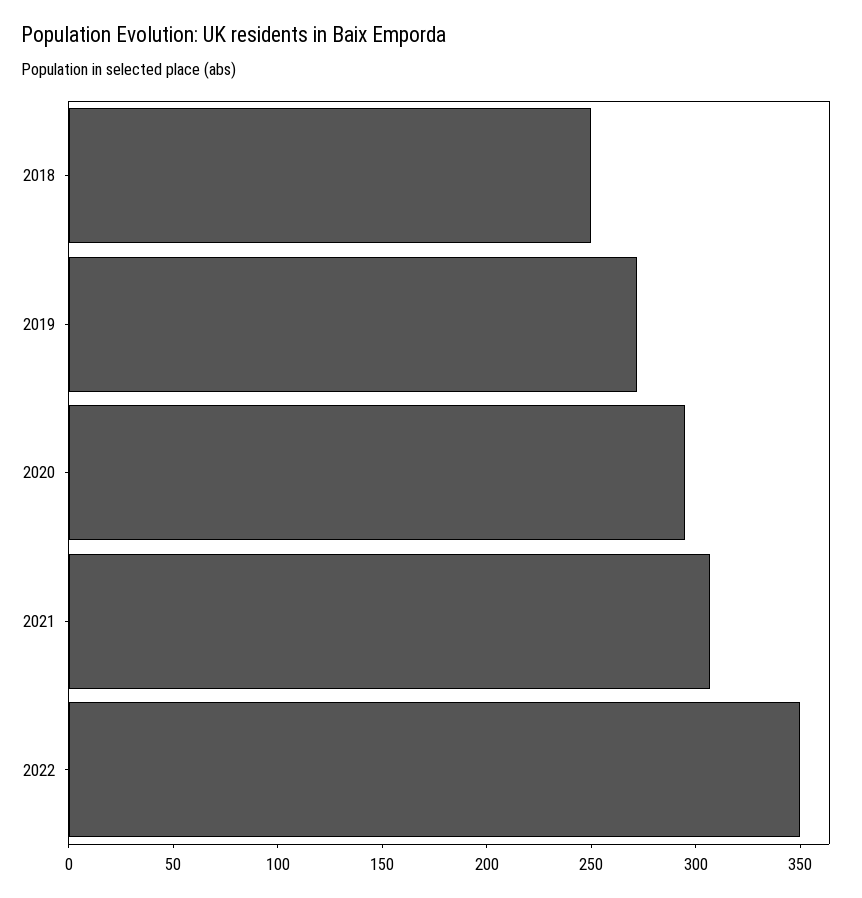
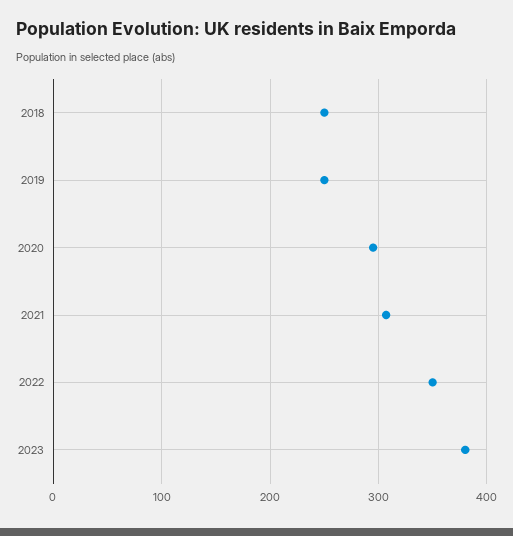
2019: 270 -> 250
2023: none -> 380

